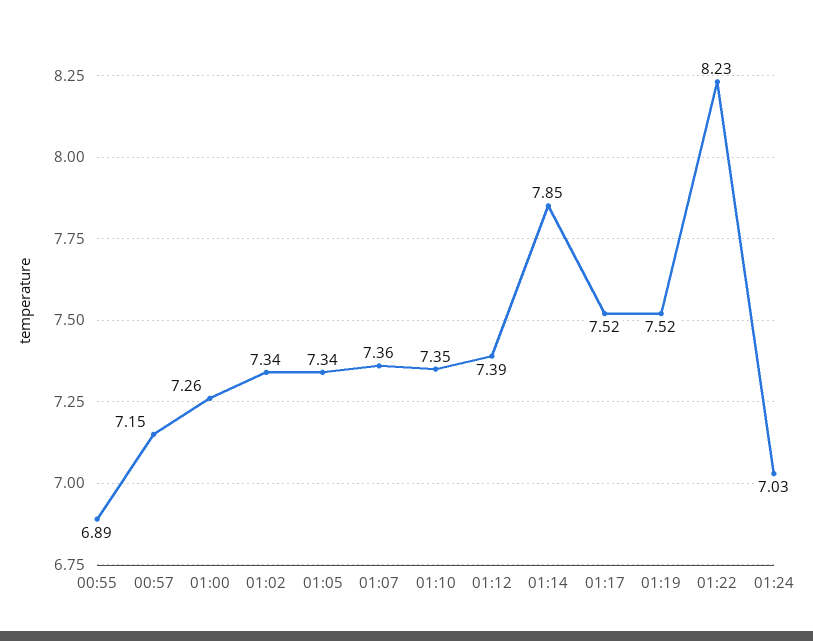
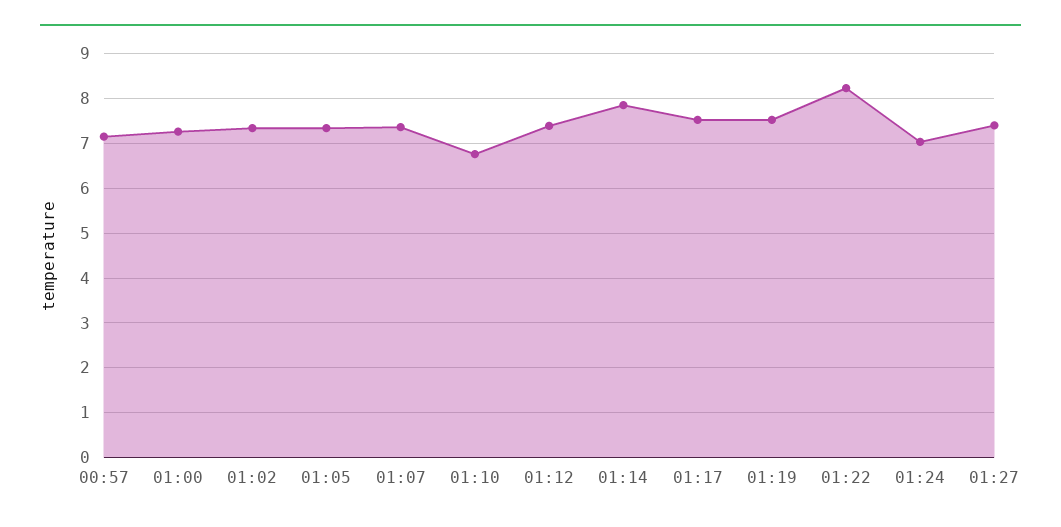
00:55: 6.89 -> none
01:10: 7.35 -> 6.8
01:27: none -> 7.4

